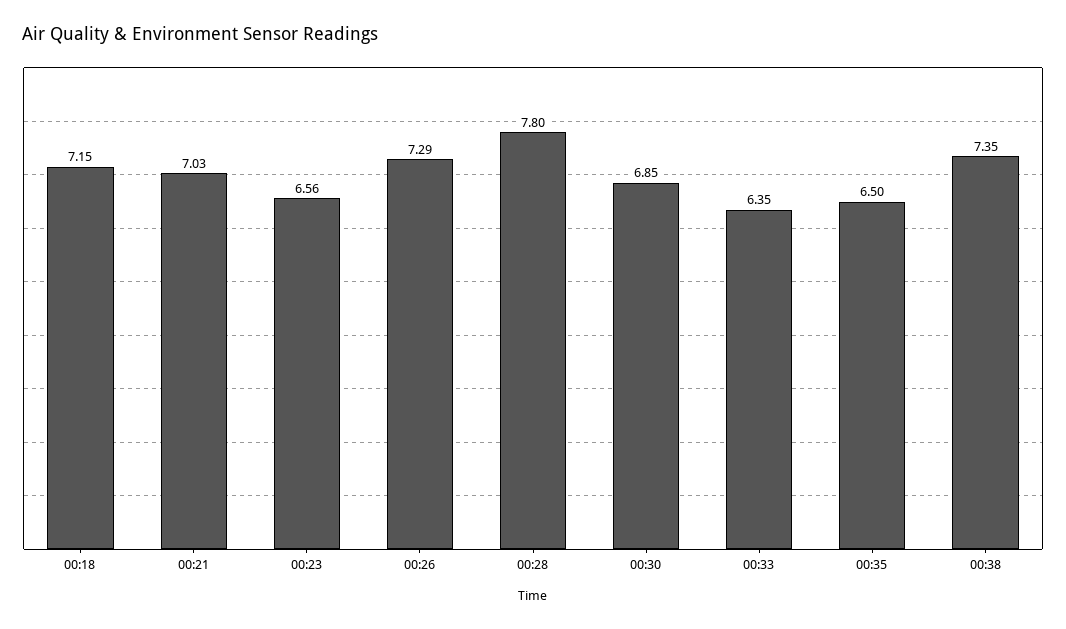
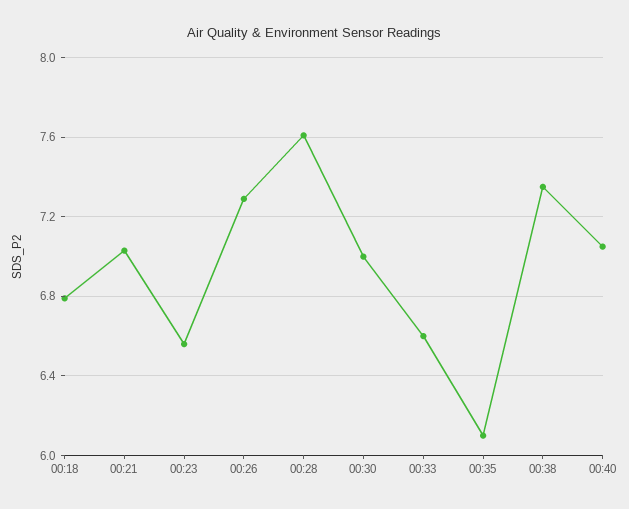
00:18: 7.15 -> 6.8
00:28: 7.8 -> 7.6
00:30: 6.85 -> 7
00:33: 6.35 -> 6.6
00:35: 6.5 -> 6.1
00:40: none -> 7.05

